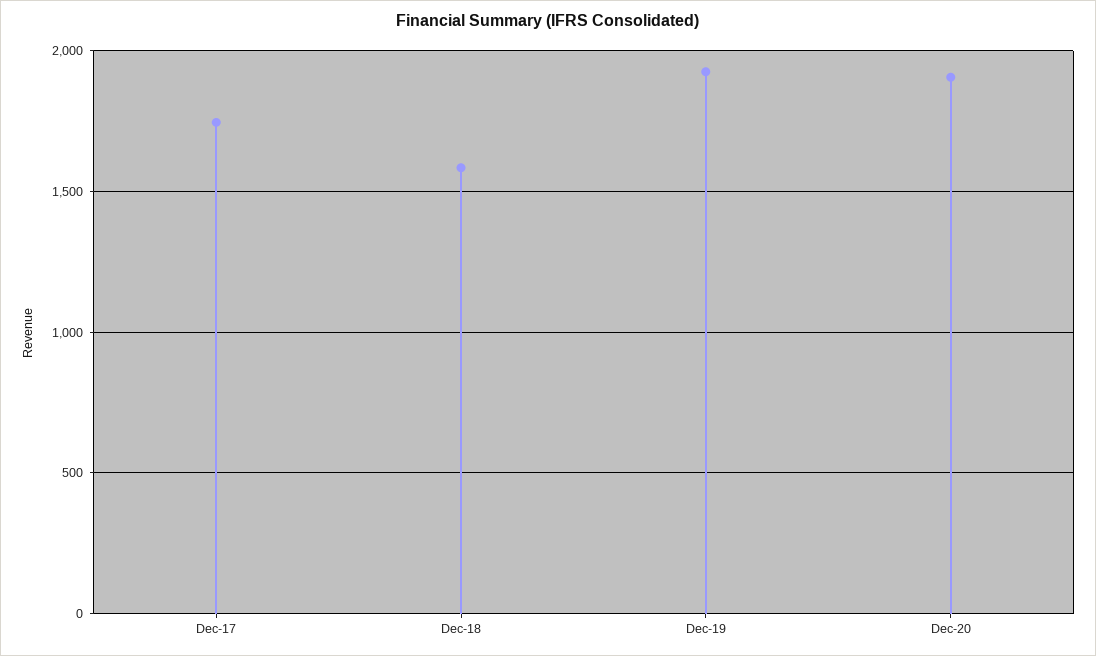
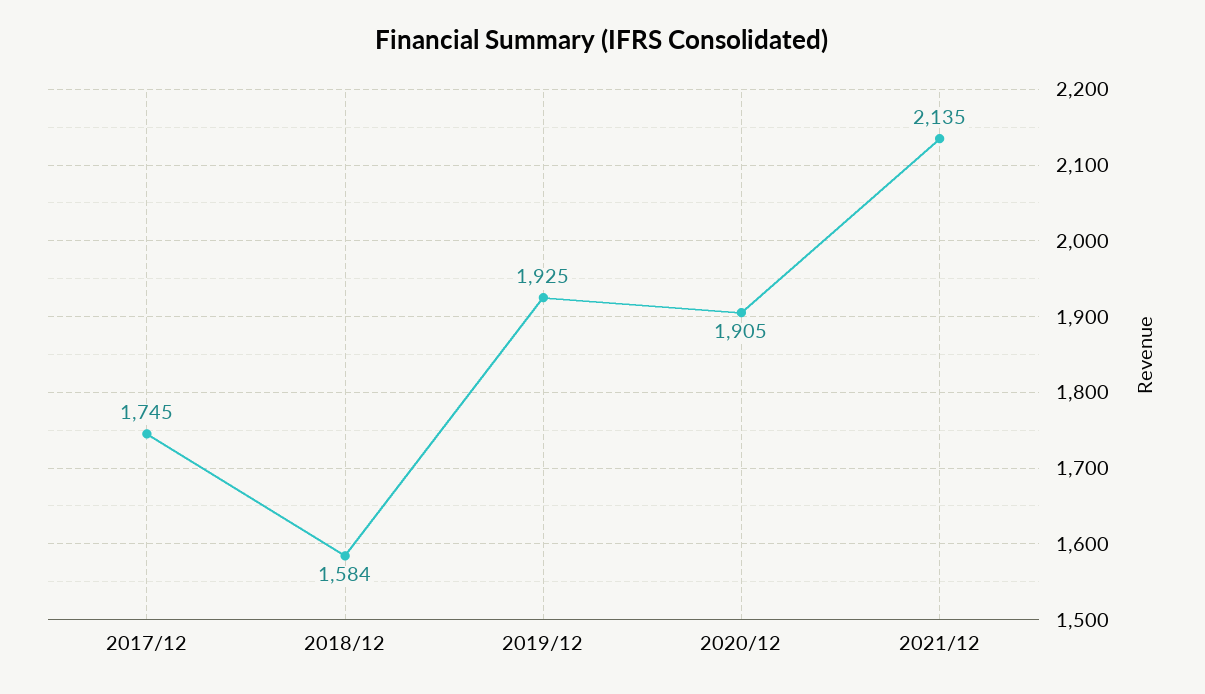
2021/12: none -> 2135

